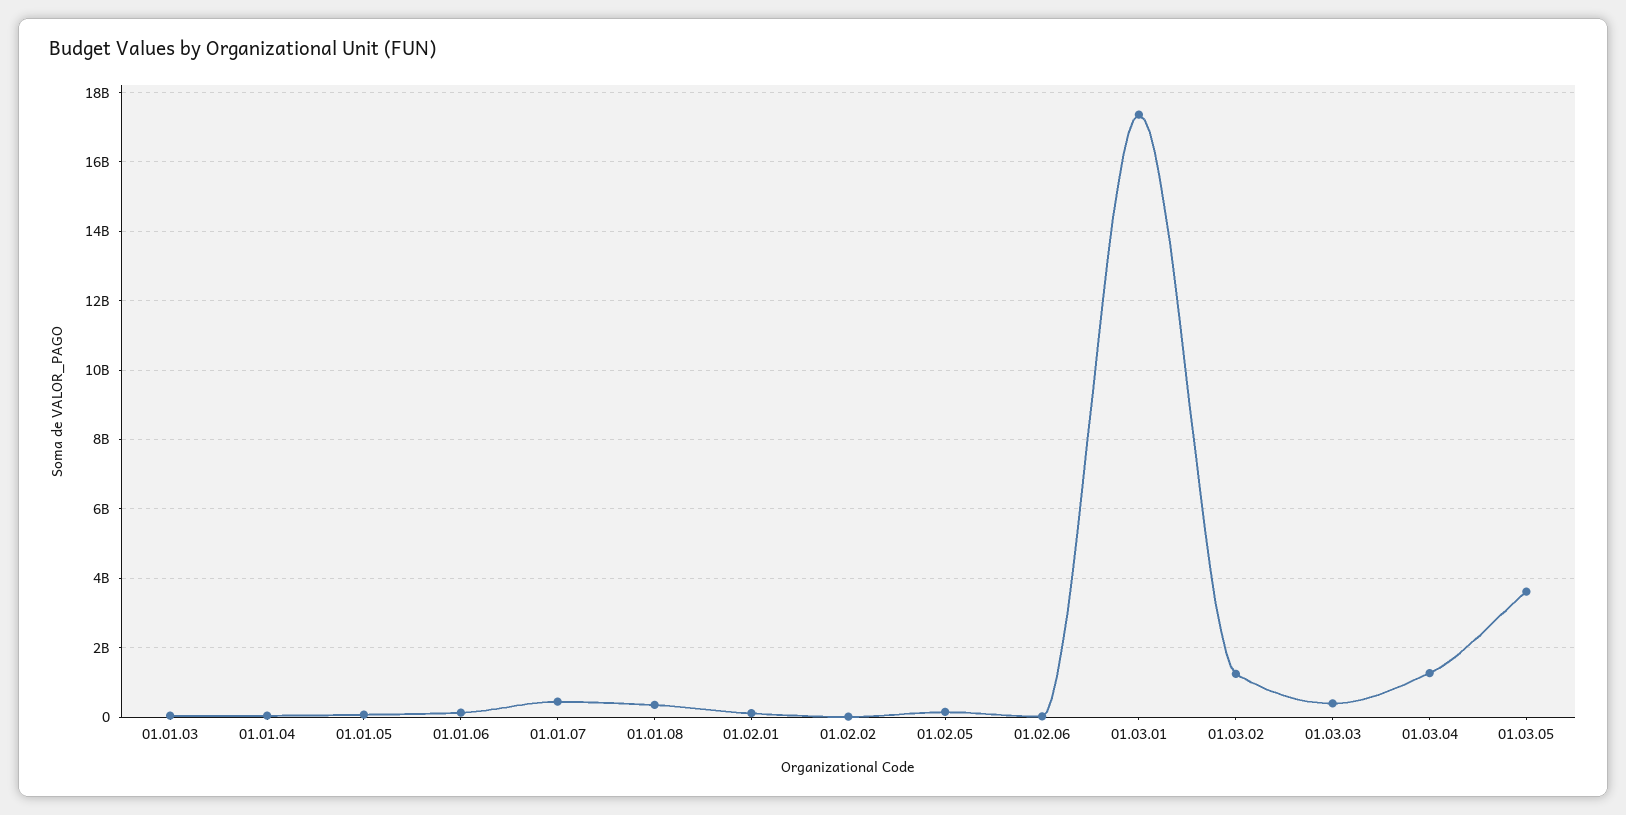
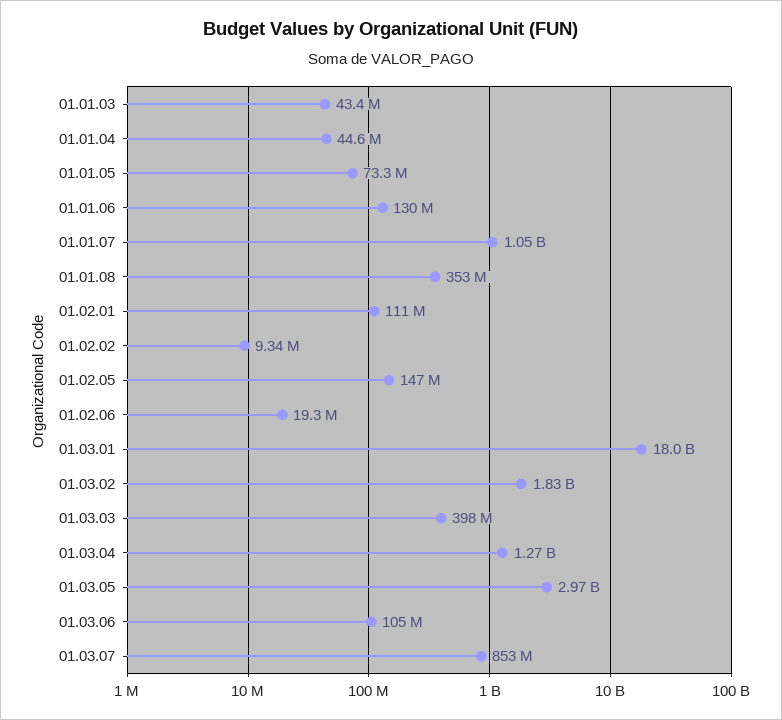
01.01.07: 400000000 -> 1050000000
01.03.01: 17400000000 -> 18000000000
01.03.02: 1200000000 -> 1830000000
01.03.05: 3600000000 -> 2970000000
01.03.06: none -> 105000000
01.03.07: none -> 853000000

